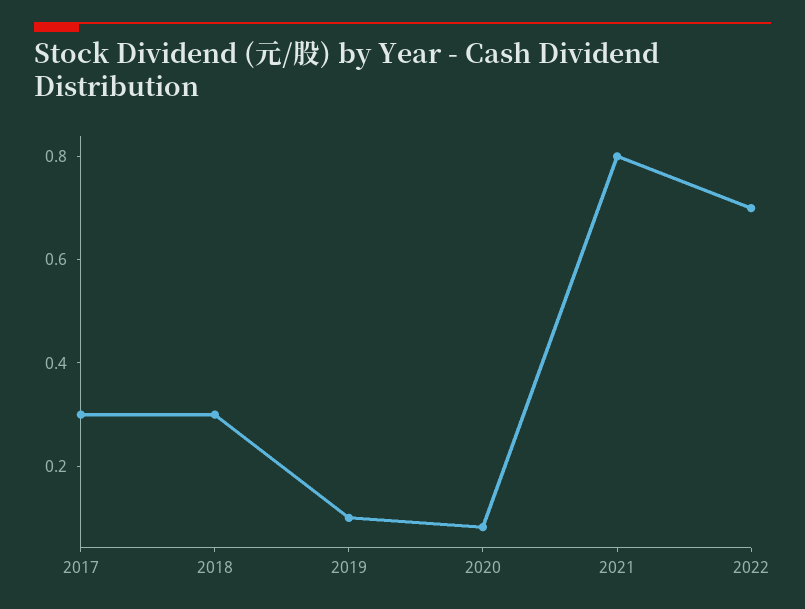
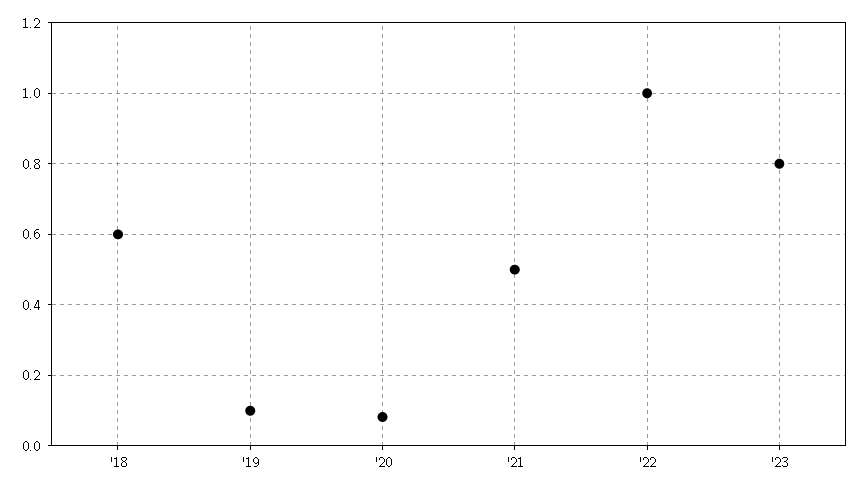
2017: 0.3 -> none
2018: 0.3 -> 0.6
2021: 0.8 -> 0.5
2022: 0.7 -> 1
'23: none -> 0.8

